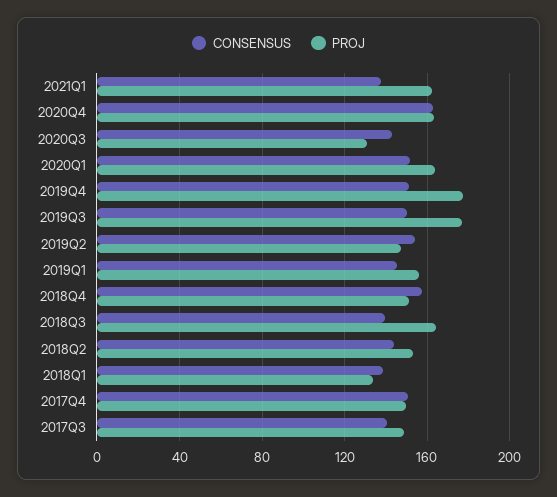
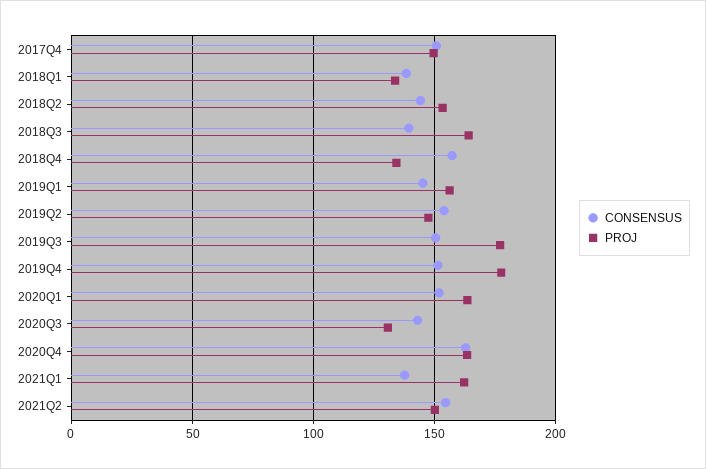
PROJ, 2018Q4: 150 -> 135
CONSENSUS, 2017Q3: 140 -> none
PROJ, 2017Q3: 150 -> none
CONSENSUS, 2021Q2: none -> 155
PROJ, 2021Q2: none -> 150

